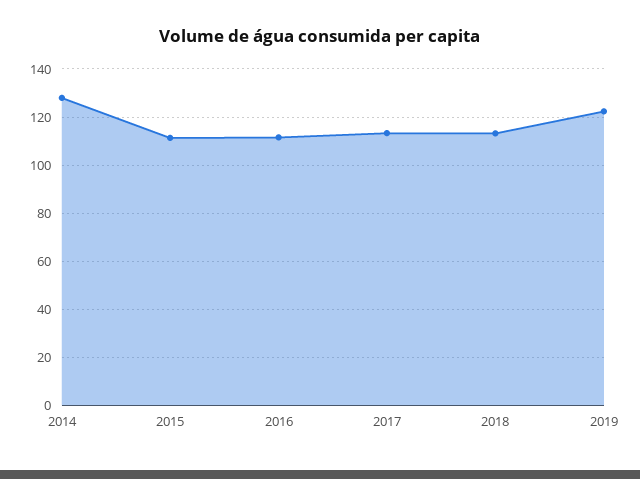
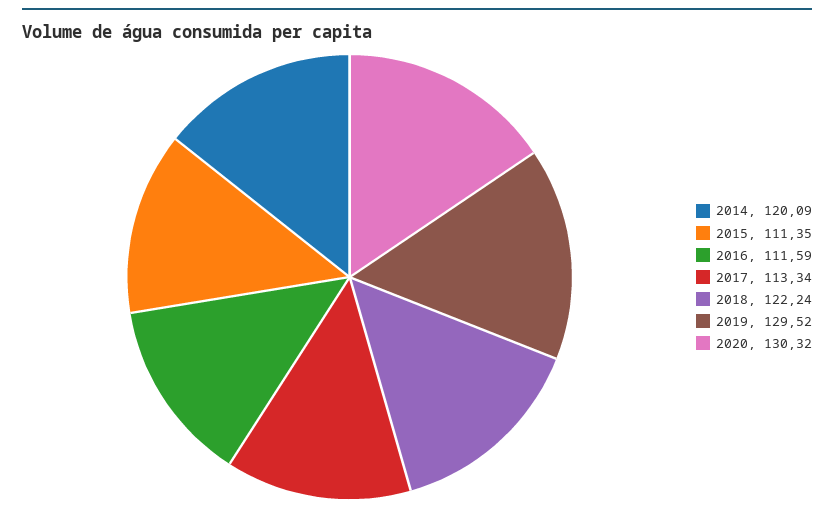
2014: 127.5 -> 120.09
2018: 112.5 -> 122.24
2019: 122.5 -> 129.52
2020: none -> 130.32

